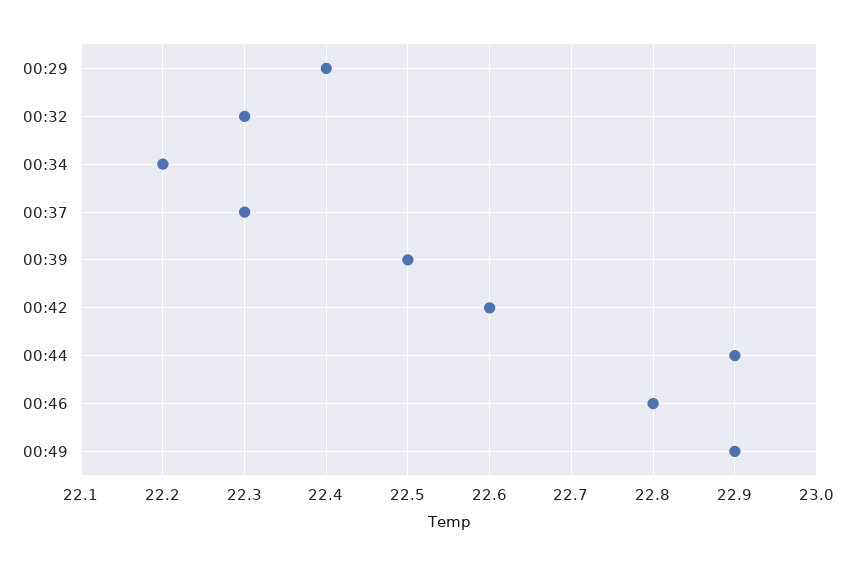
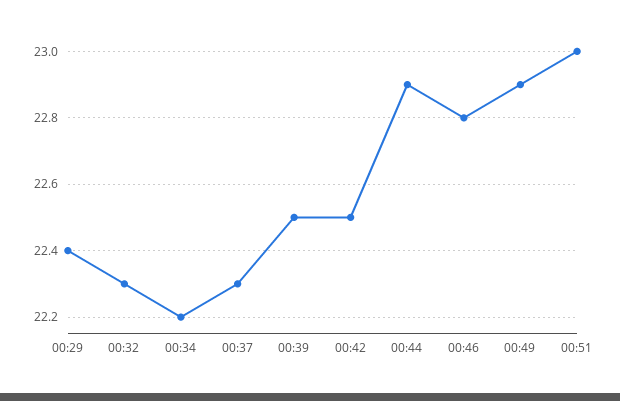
00:42: 22.6 -> 22.5
00:51: none -> 23

